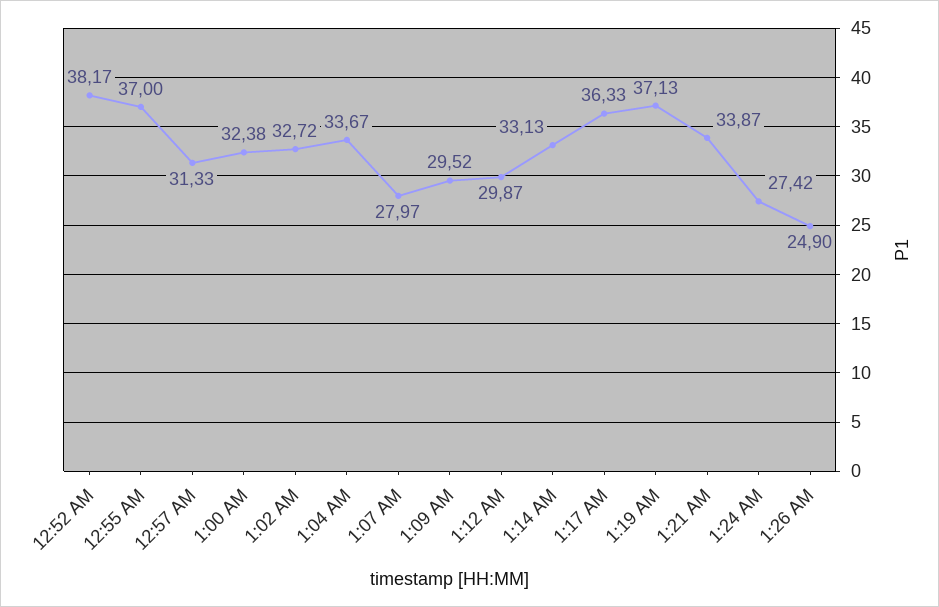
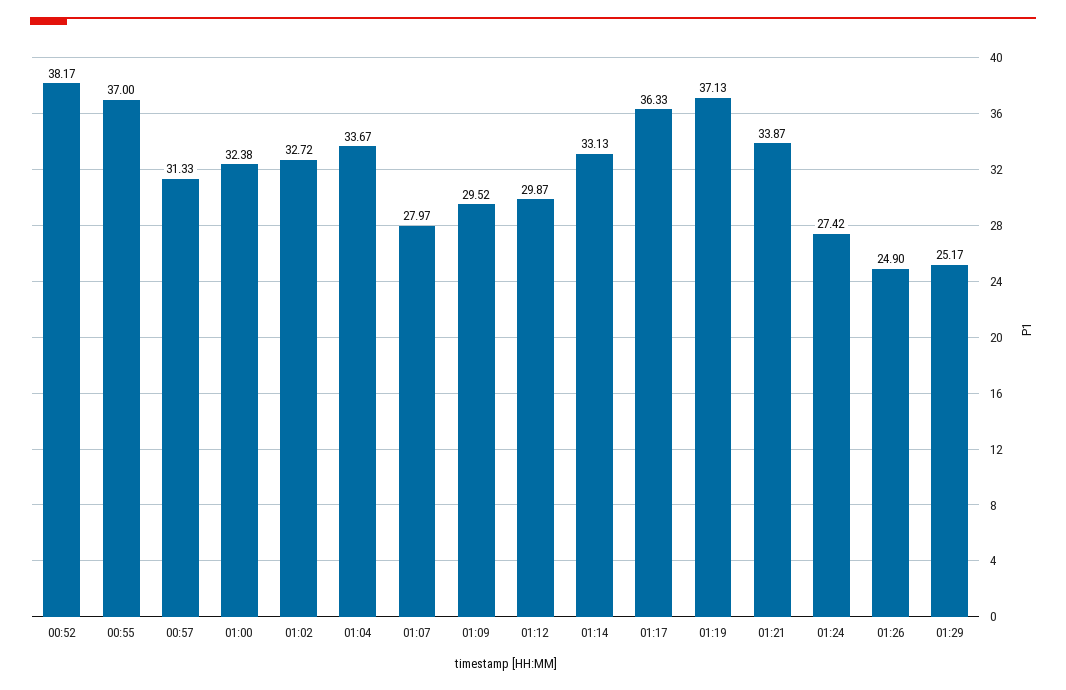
01:29: none -> 25.17

